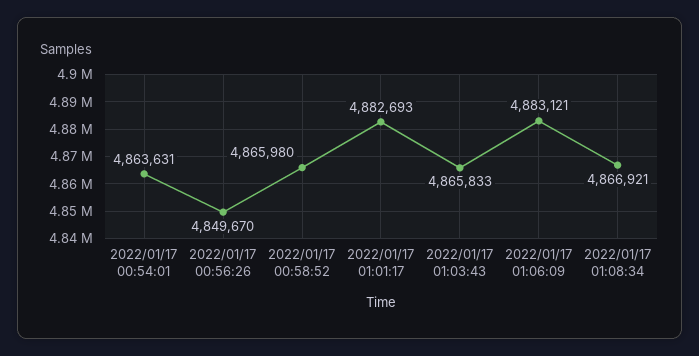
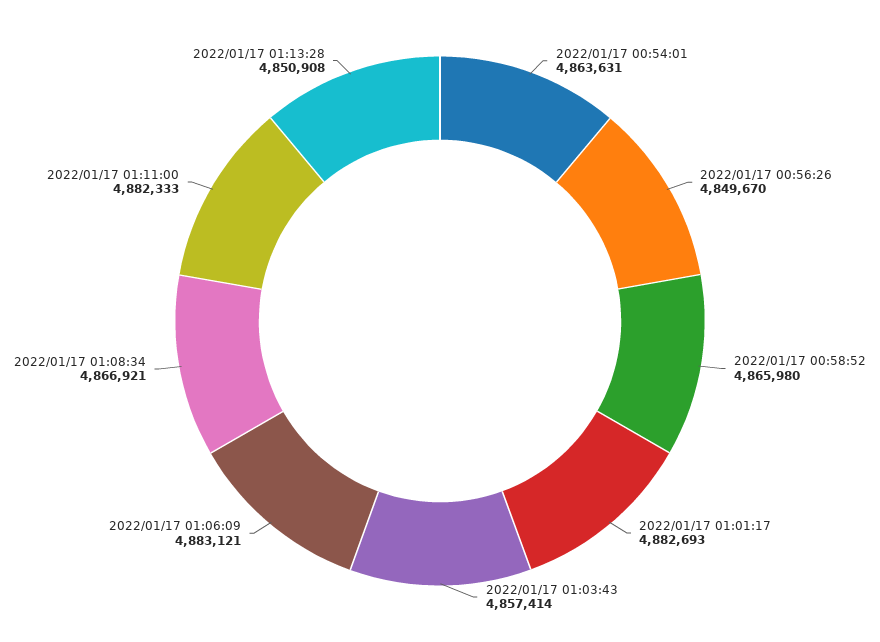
2022/01/17 01:03:43: 4865833 -> 4857414
2022/01/17 01:11:00: none -> 4882333
2022/01/17 01:13:28: none -> 4850908

